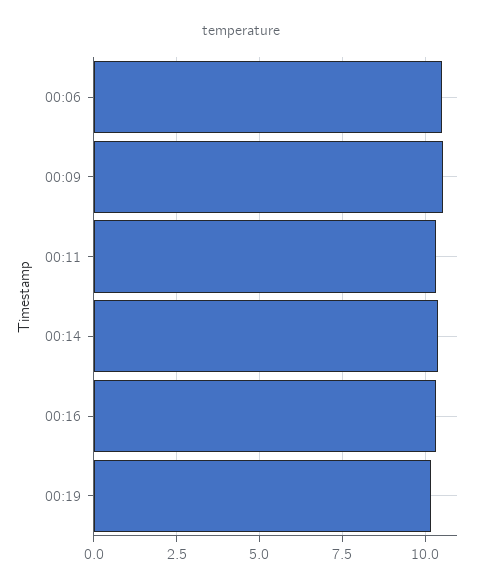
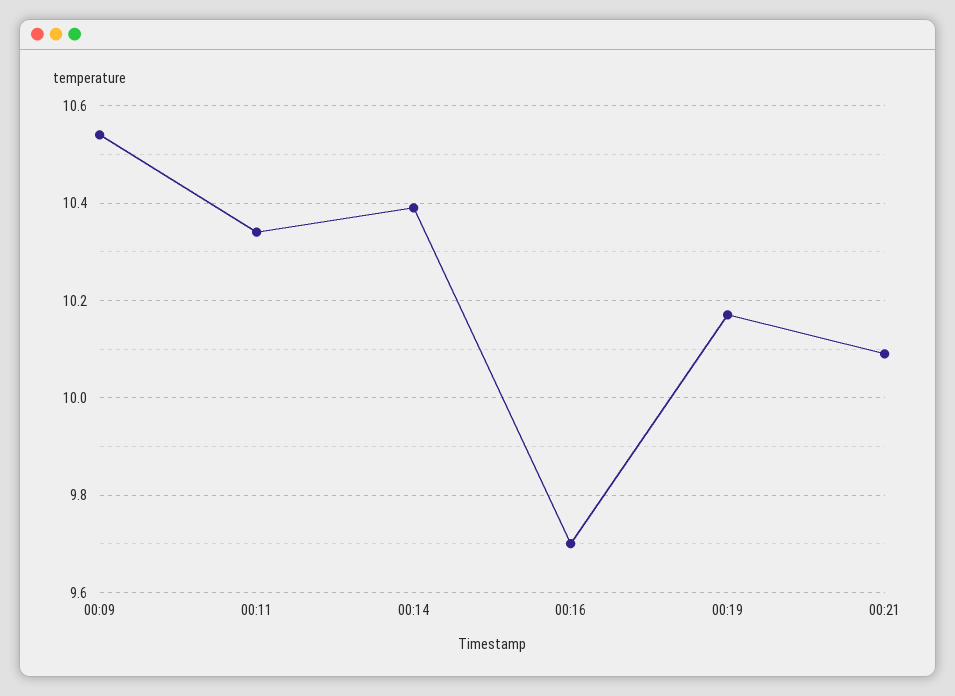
00:06: 10.5 -> none
00:16: 10.25 -> 9.7
00:21: none -> 10.1

